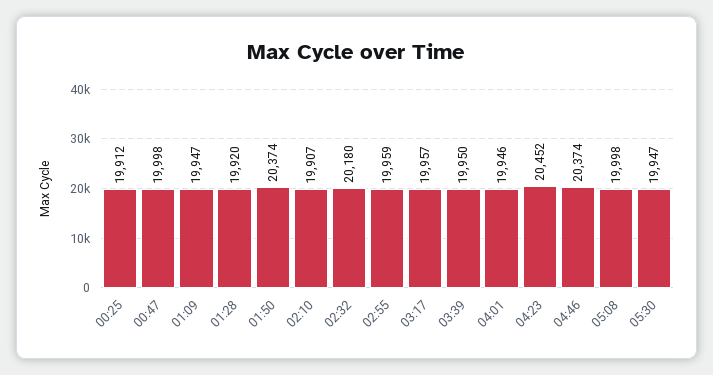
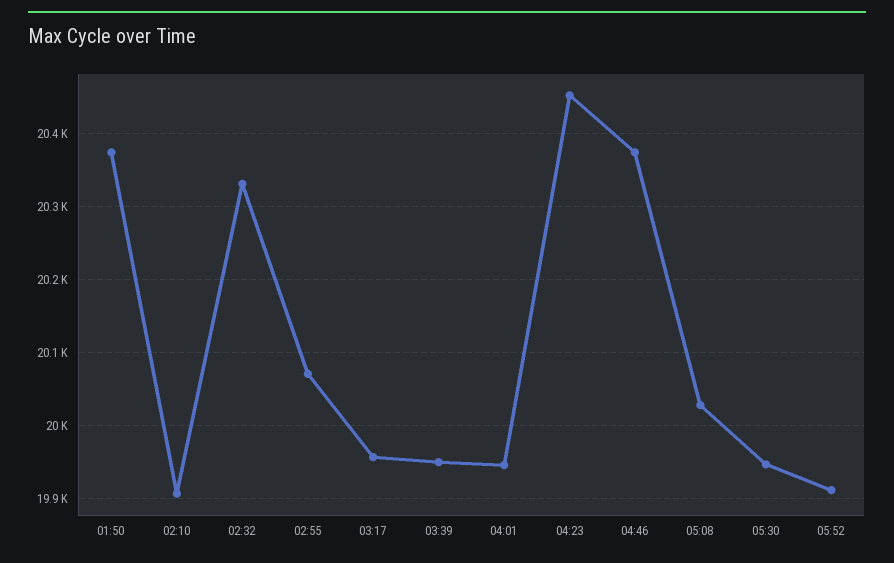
00:25: 19912 -> none
00:47: 19998 -> none
01:09: 19947 -> none
01:28: 19920 -> none
02:32: 20180 -> 20330
02:55: 19959 -> 20070
05:08: 19998 -> 20030
05:52: none -> 19910

